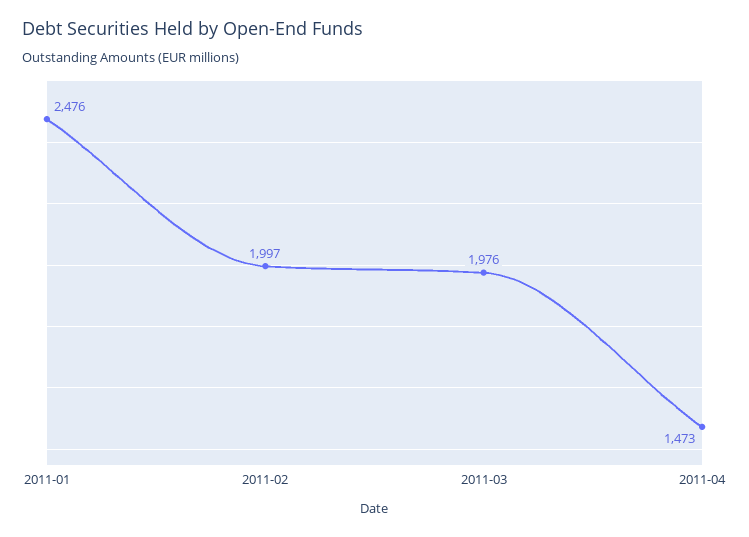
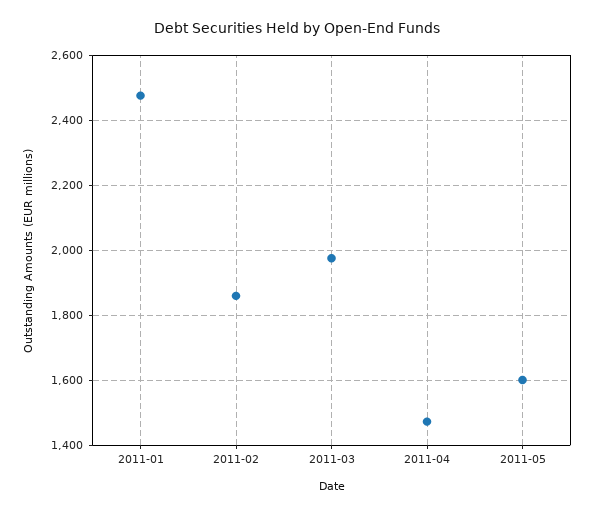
2011-02: 1997 -> 1860
2011-05: none -> 1600

